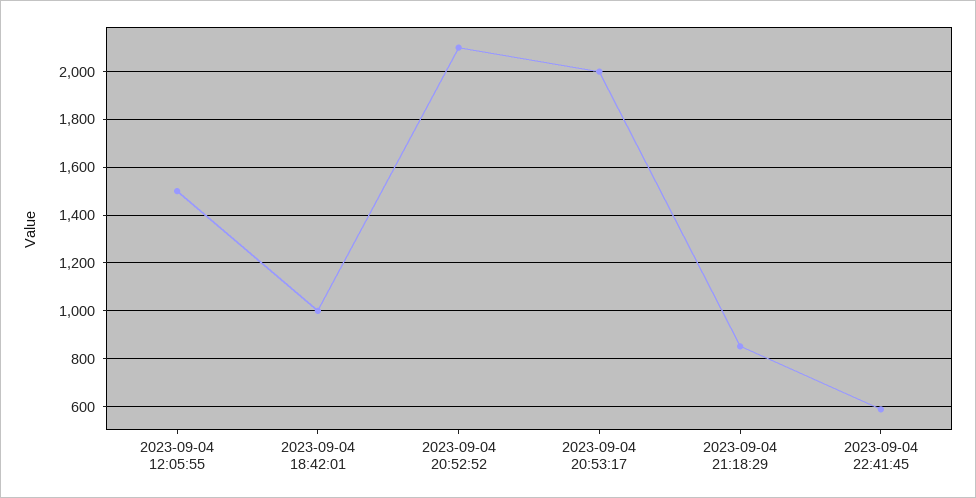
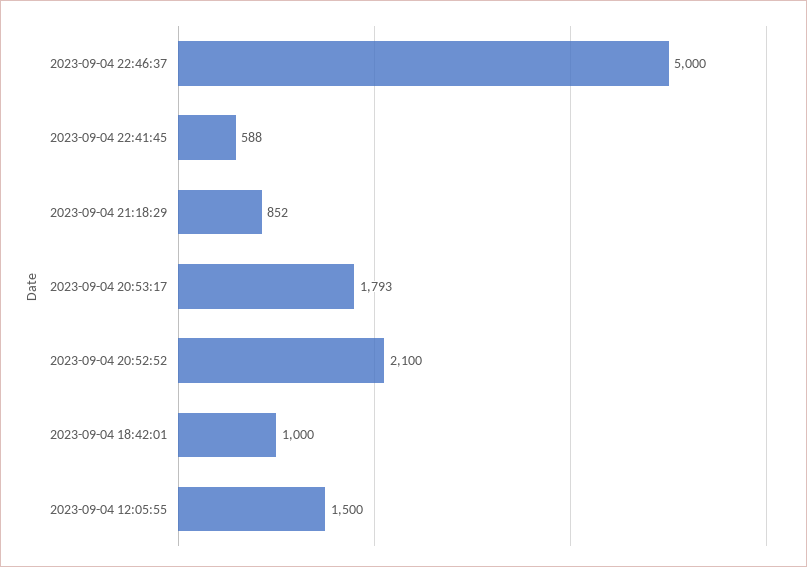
2023-09-04 20:53:17: 2000 -> 1793
2023-09-04 22:46:37: none -> 5000

